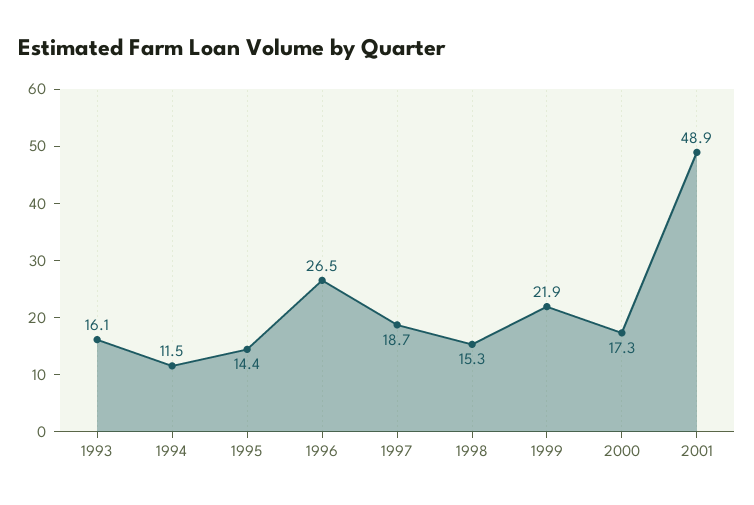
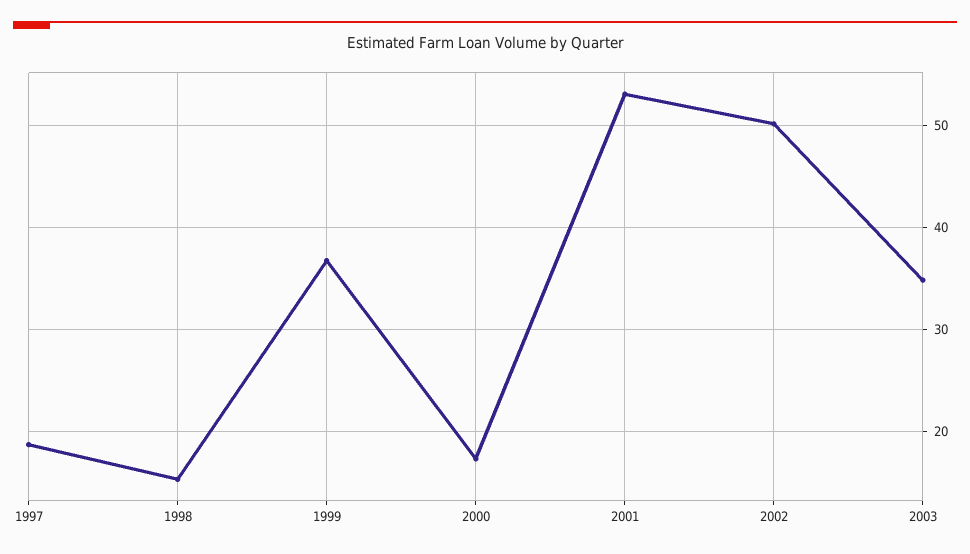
1993: 16.1 -> none
1994: 11.5 -> none
1995: 14.4 -> none
1996: 26.5 -> none
1999: 21.9 -> 37
2001: 48.9 -> 53
2002: none -> 50
2003: none -> 35

